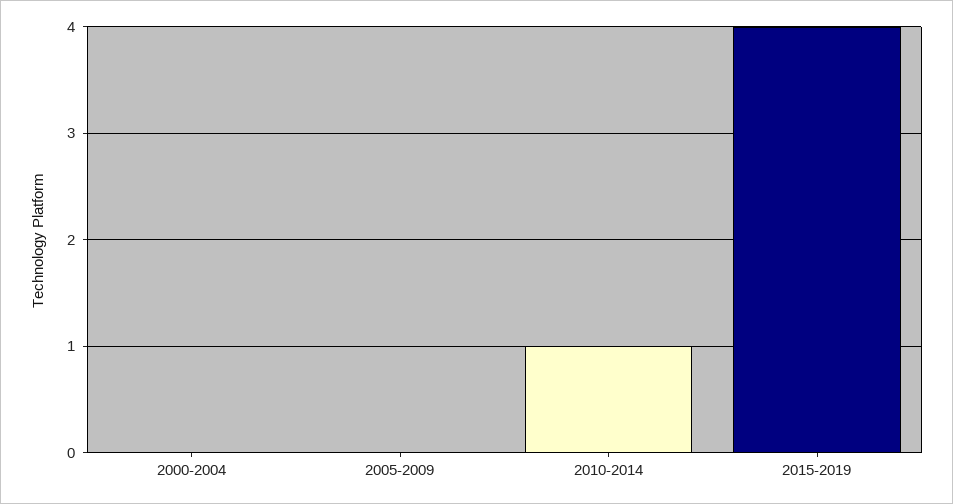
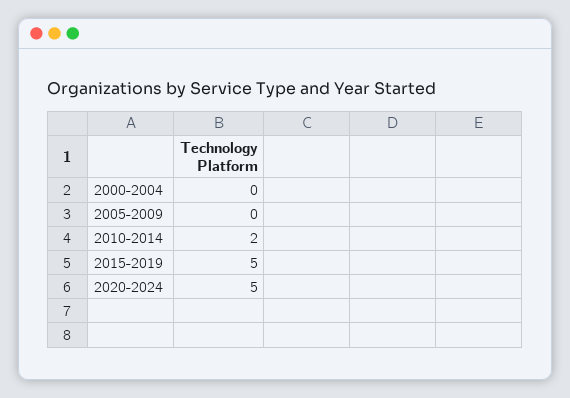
2010-2014: 1 -> 2
2015-2019: 4 -> 5
2020-2024: none -> 5

